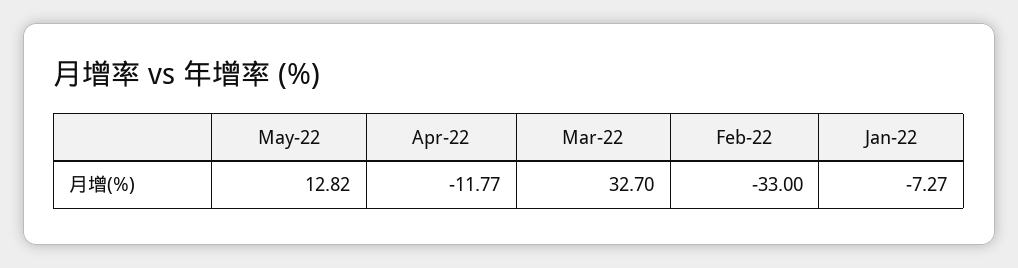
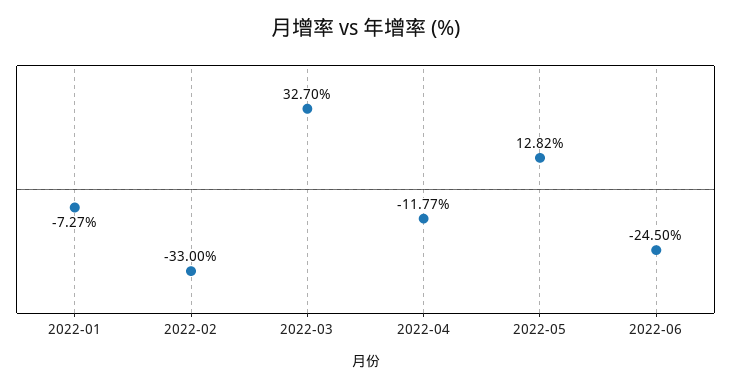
2022-06: none -> -24.5

